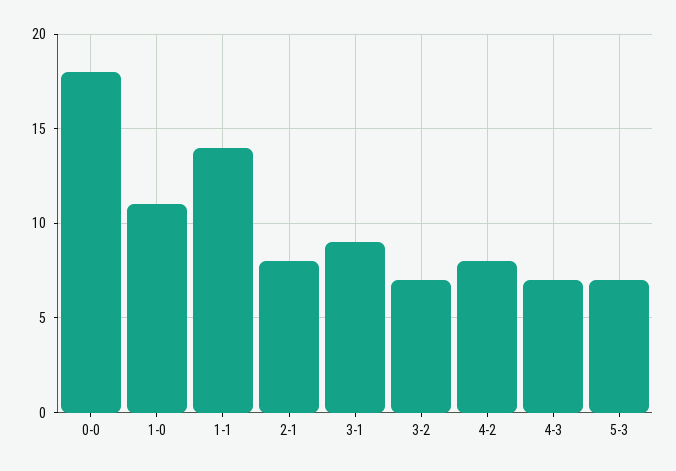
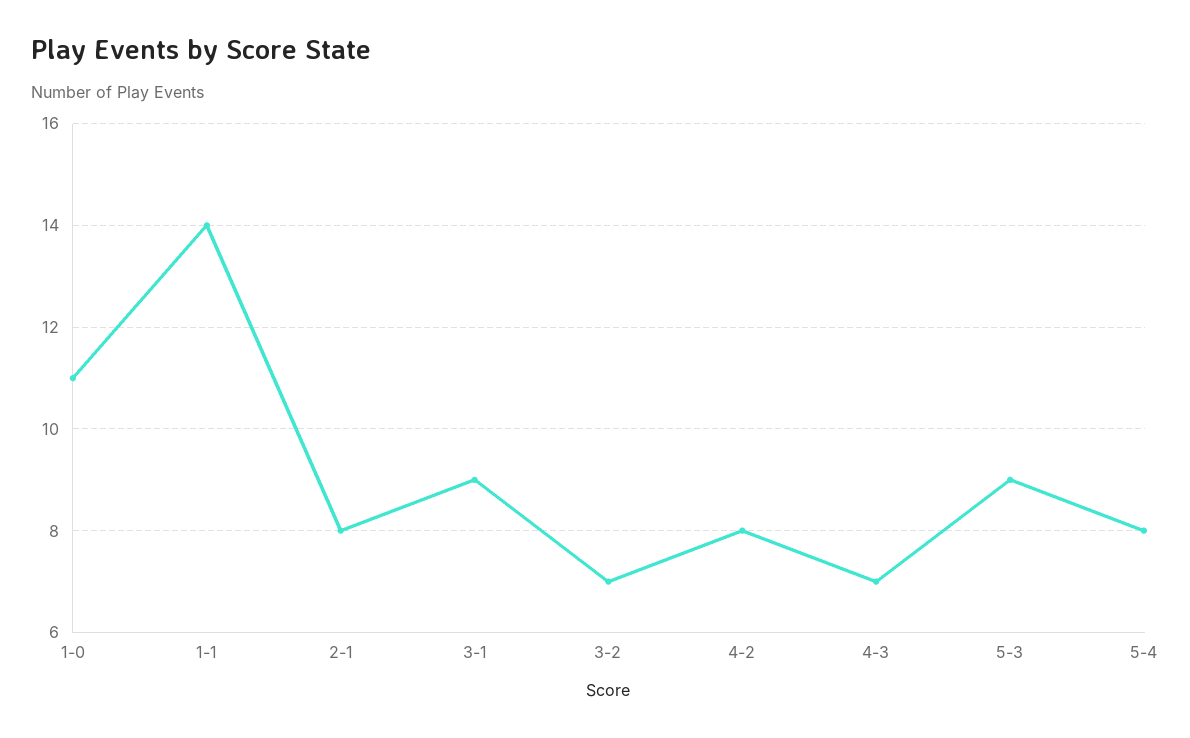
0-0: 18 -> none
5-3: 7 -> 9
5-4: none -> 8

